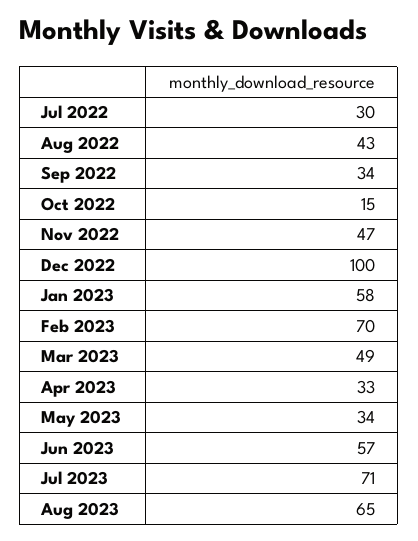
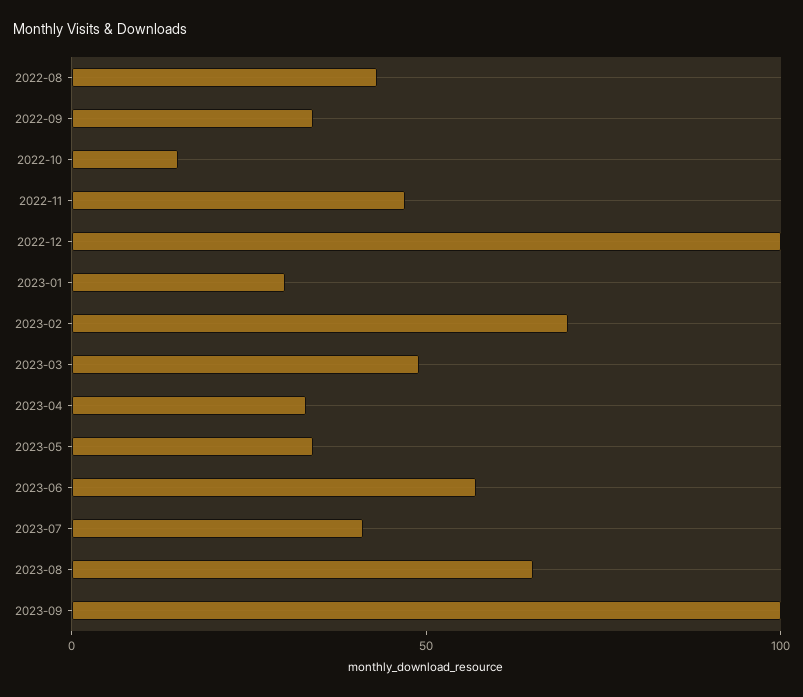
Jul 2022: 30 -> none
Jan 2023: 58 -> 30
Jul 2023: 71 -> 40
2023-09: none -> 100

